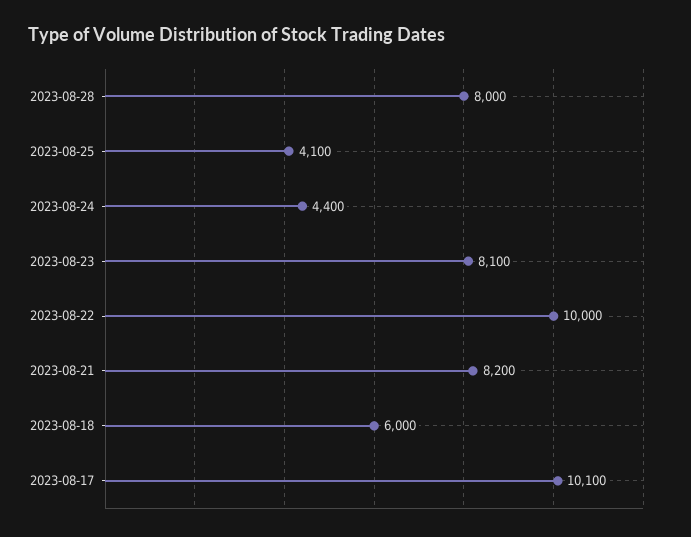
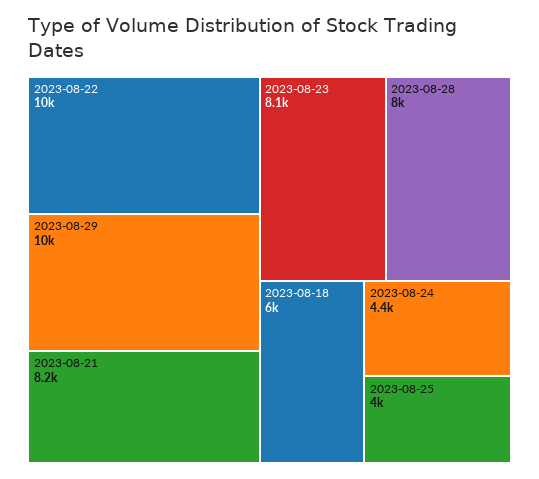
2023-08-25: 4100 -> 4000
2023-08-17: 10100 -> none
2023-08-29: none -> 10000

